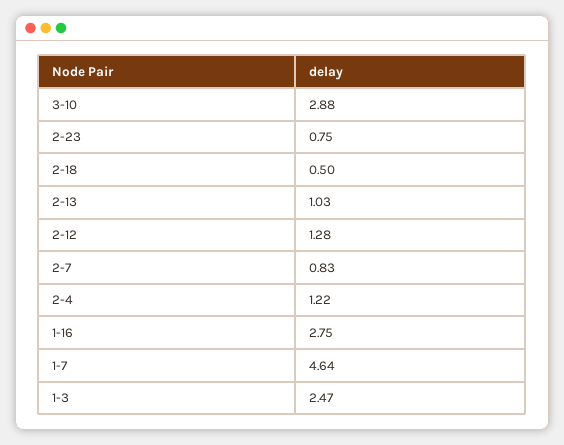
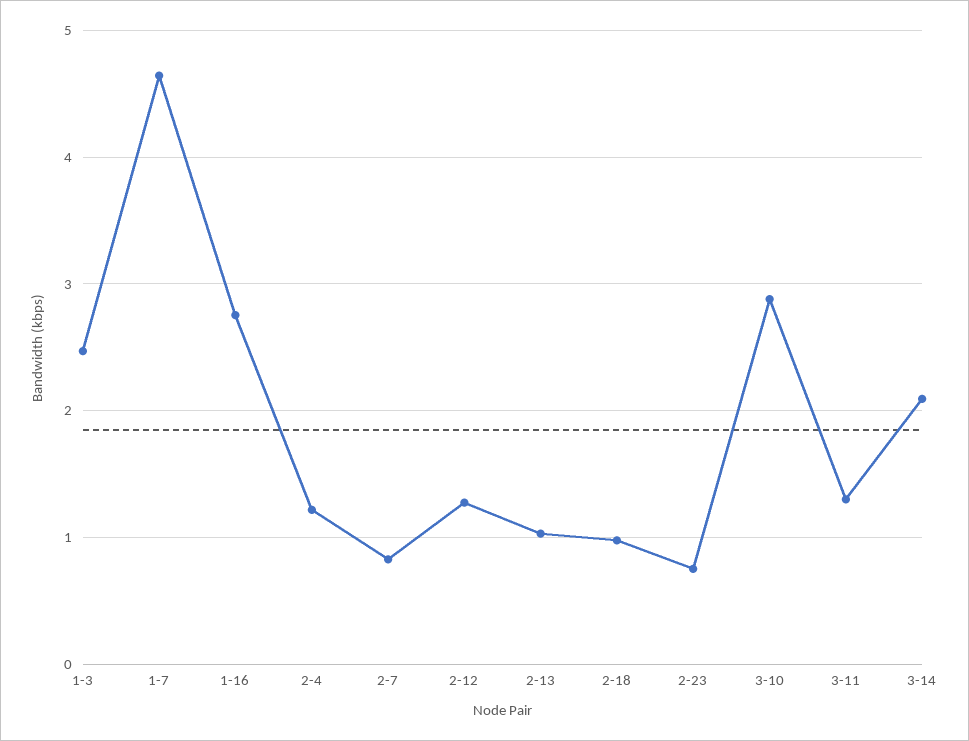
2-18: 0.5 -> 1
3-11: none -> 1.3
3-14: none -> 2.1

